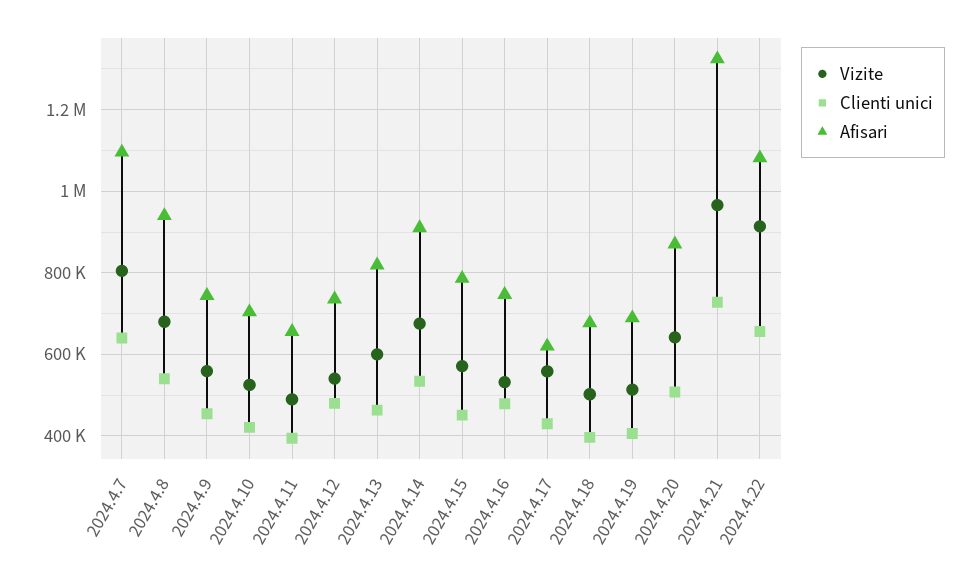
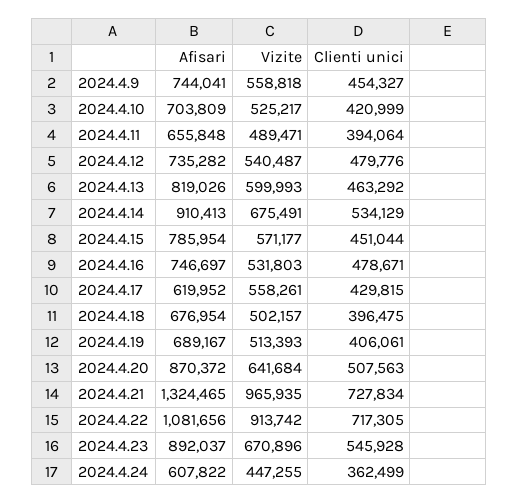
Vizite, 2024.4.7: 800000 -> none
Clienti unici, 2024.4.7: 640000 -> none
Afisari, 2024.4.7: 1100000 -> none
Vizite, 2024.4.8: 680000 -> none
Clienti unici, 2024.4.8: 540000 -> none
Afisari, 2024.4.8: 940000 -> none
Clienti unici, 2024.4.22: 660000 -> 717305
Afisari, 2024.4.23: none -> 892037
Vizite, 2024.4.23: none -> 670896
Clienti unici, 2024.4.23: none -> 545928
Afisari, 2024.4.24: none -> 607822
Vizite, 2024.4.24: none -> 447255
Clienti unici, 2024.4.24: none -> 362499

